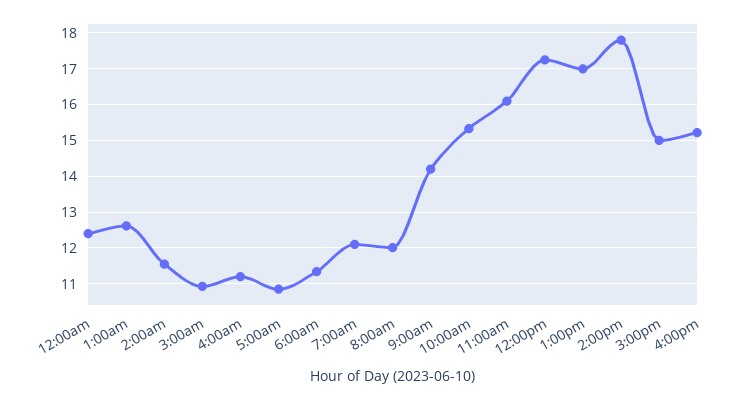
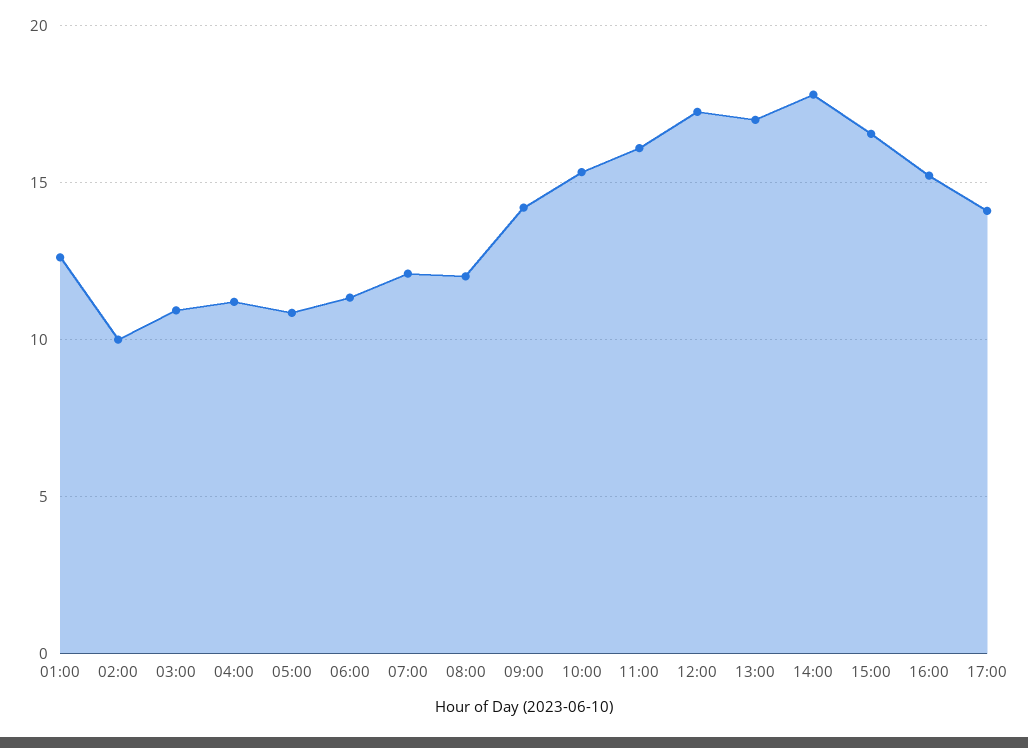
12:00am: 12.4 -> none
2:00am: 11.6 -> 10
3:00pm: 15 -> 16.5
17:00: none -> 14

